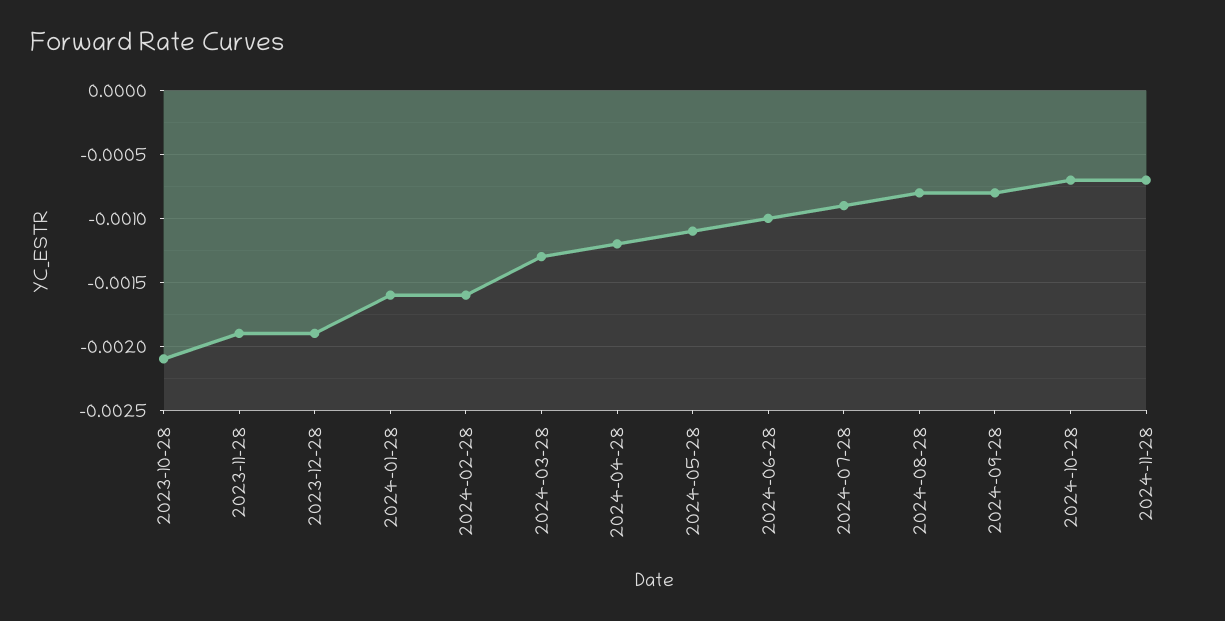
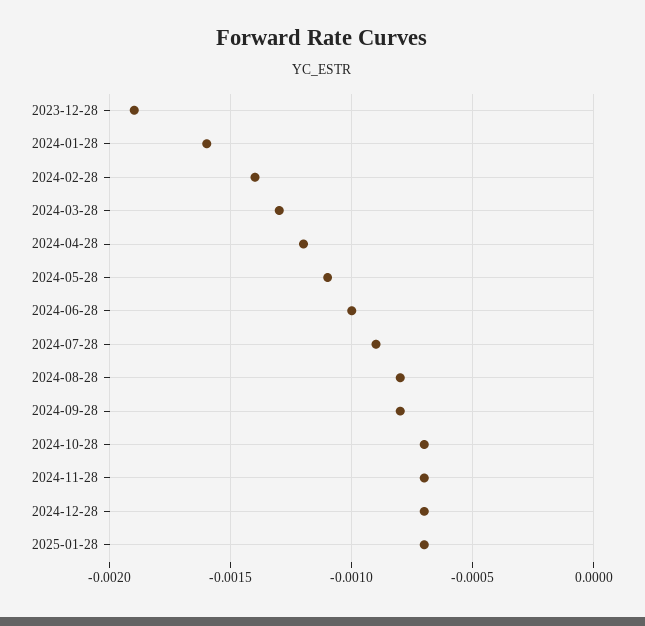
2023-10-28: -0.0021 -> none
2023-11-28: -0.0019 -> none
2024-02-28: -0.0016 -> -0.0014
2024-12-28: none -> -0.0007
2025-01-28: none -> -0.0007

